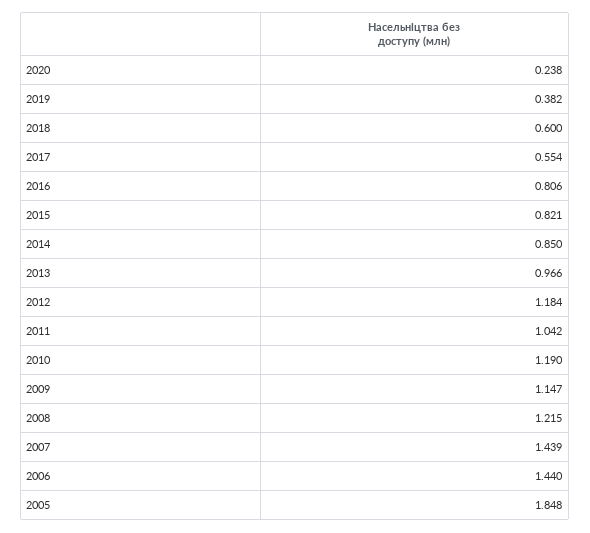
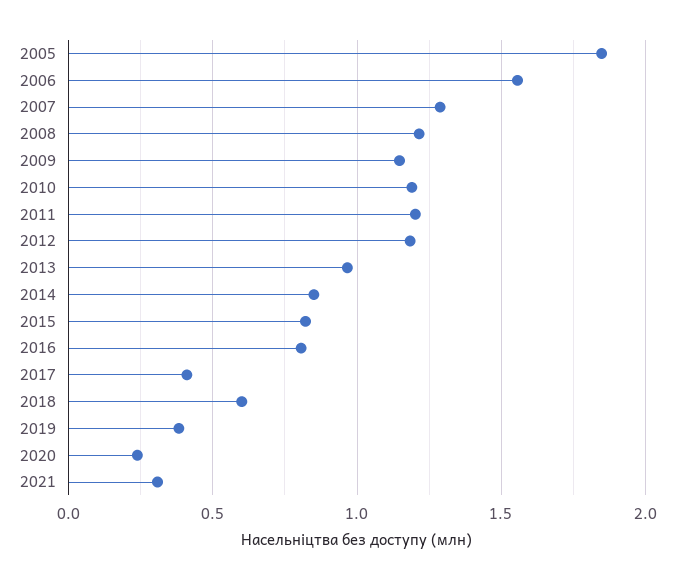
2017: 0.554 -> 0.4
2011: 1.042 -> 1.2
2007: 1.439 -> 1.3
2006: 1.44 -> 1.55
2021: none -> 0.3

